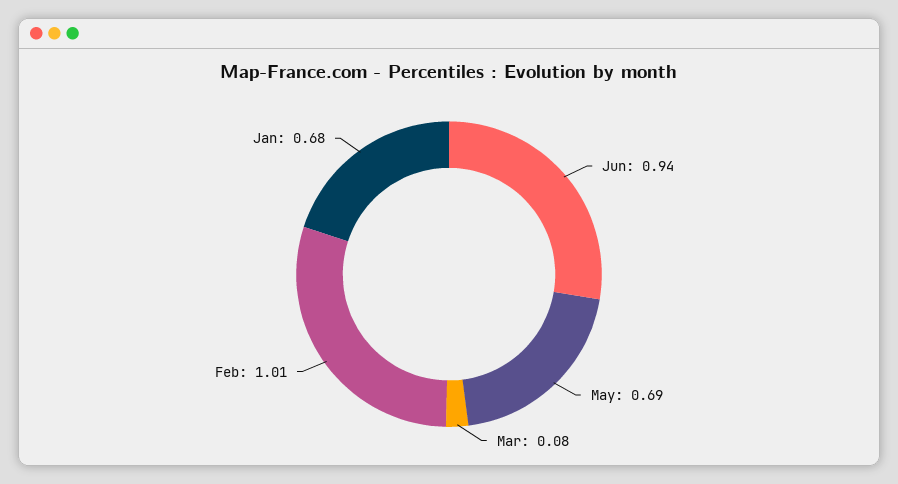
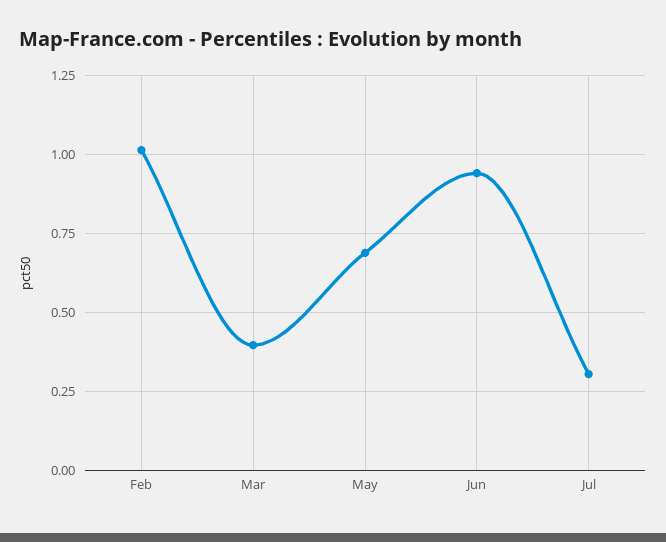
Mar: 0.08 -> 0.4
Jan: 0.68 -> none
Jul: none -> 0.3

